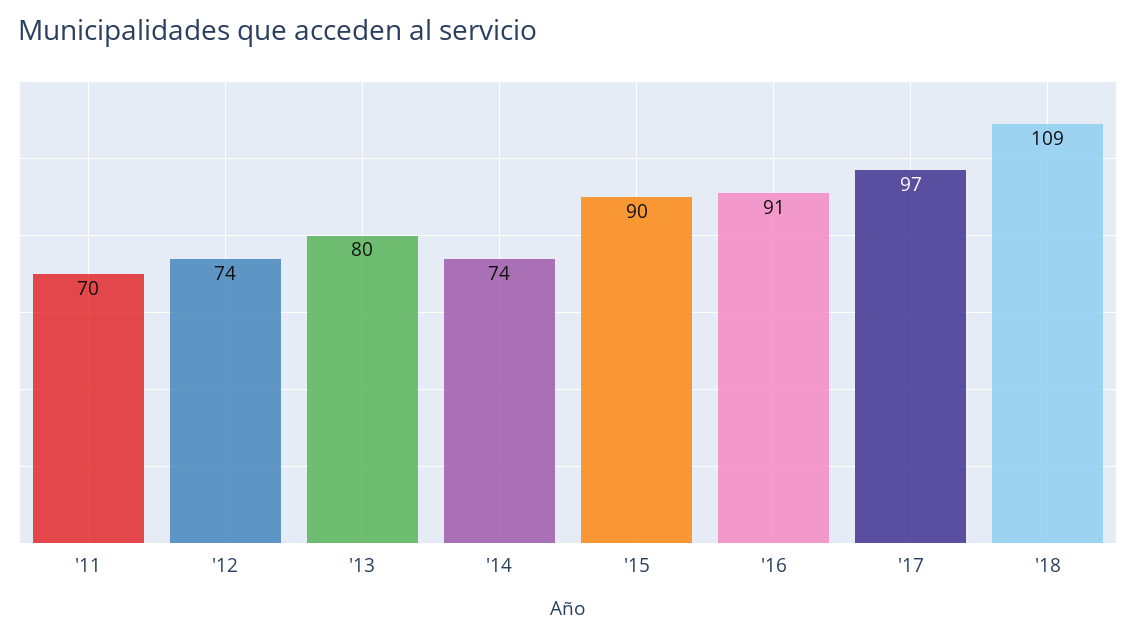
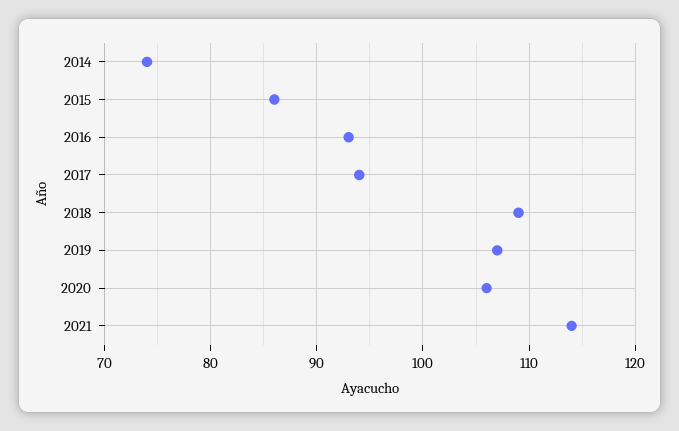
'11: 70 -> none
'12: 74 -> none
'13: 80 -> none
'15: 90 -> 86
'16: 91 -> 93
'17: 97 -> 94
2019: none -> 107
2020: none -> 106
2021: none -> 114

